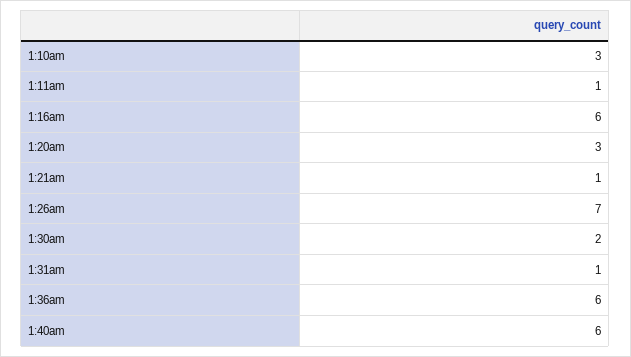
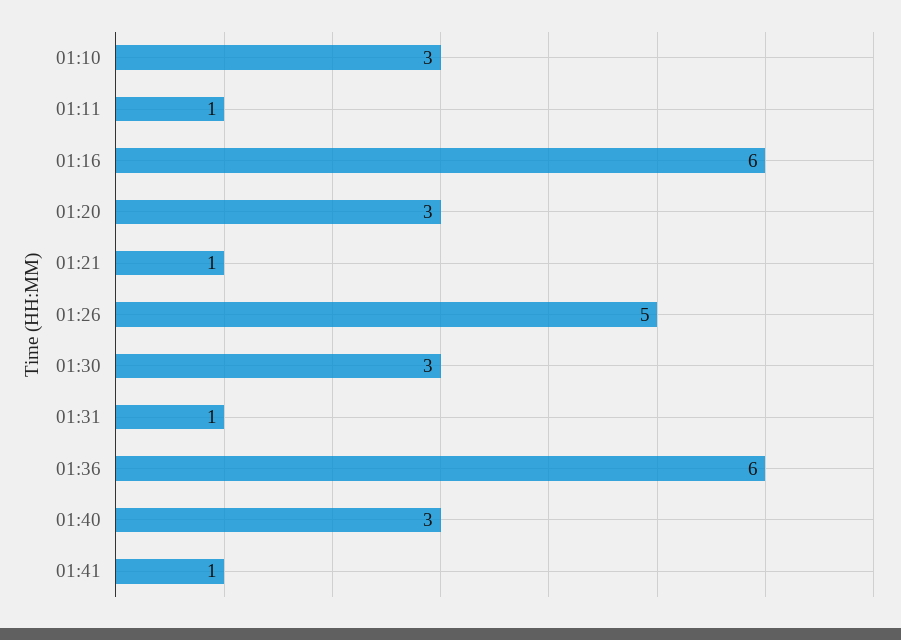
1:26am: 7 -> 5
1:30am: 2 -> 3
1:40am: 6 -> 3
01:41: none -> 1

